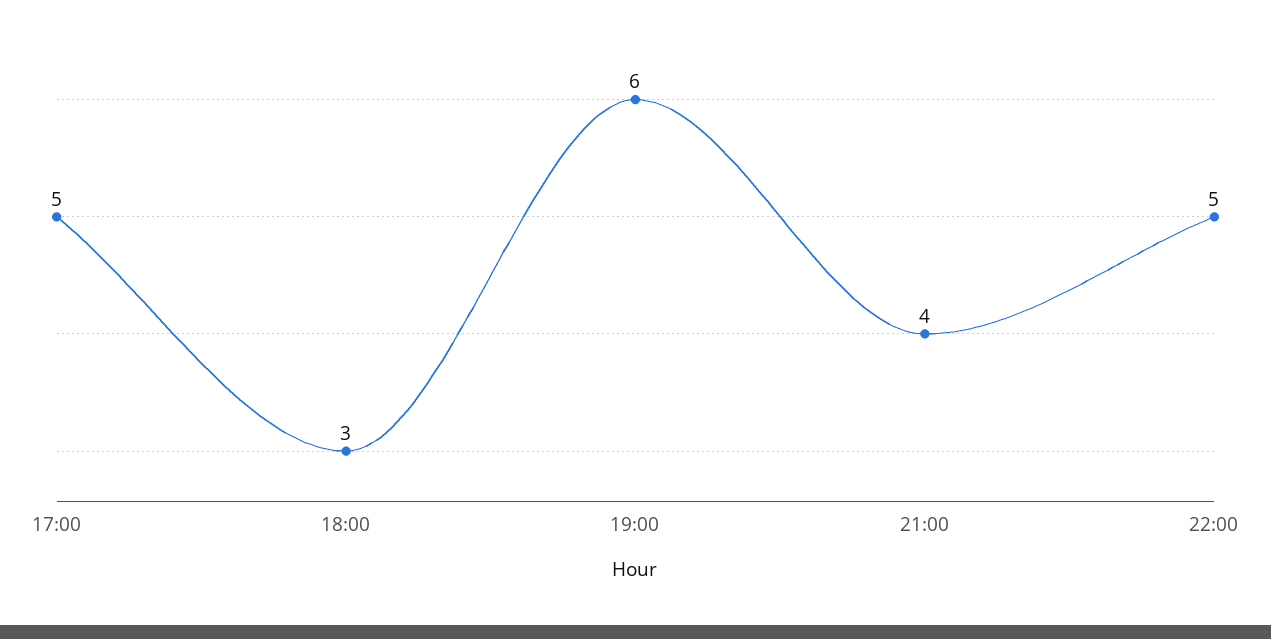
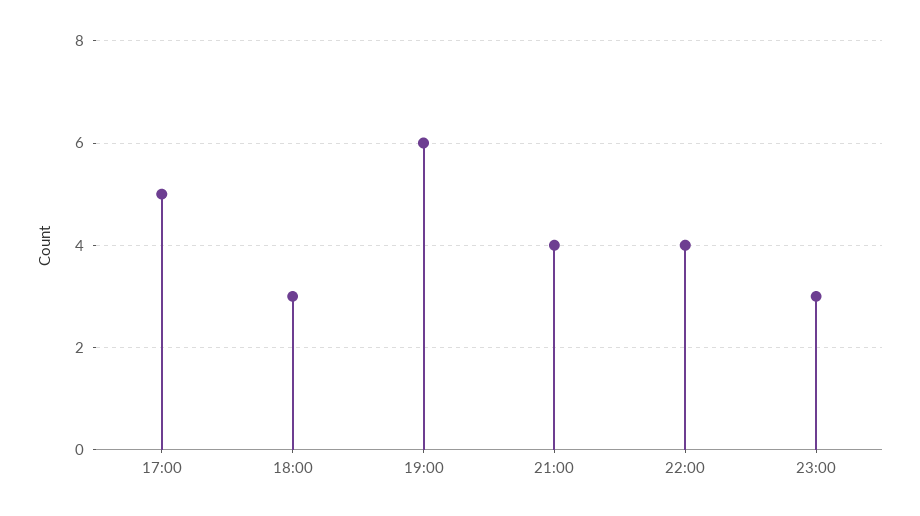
22:00: 5 -> 4
23:00: none -> 3

